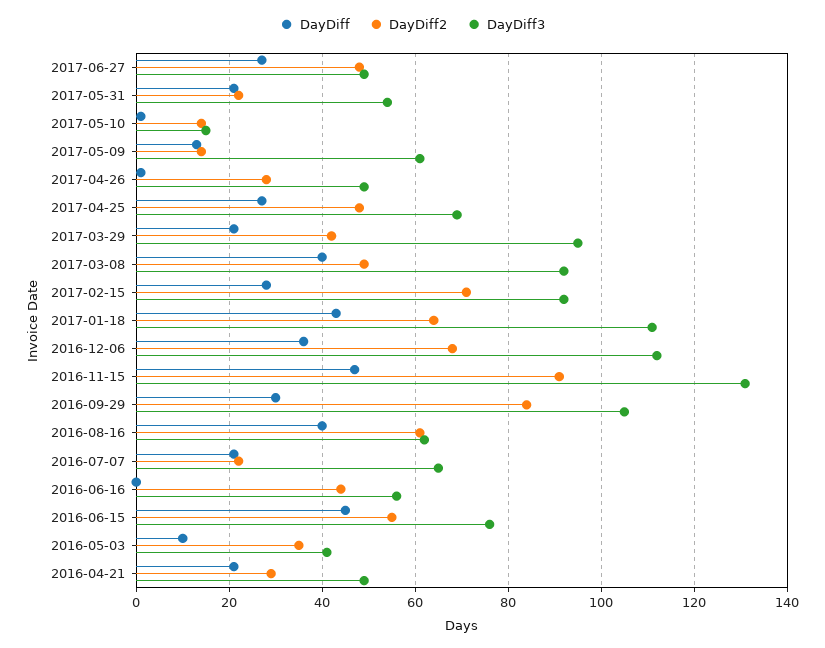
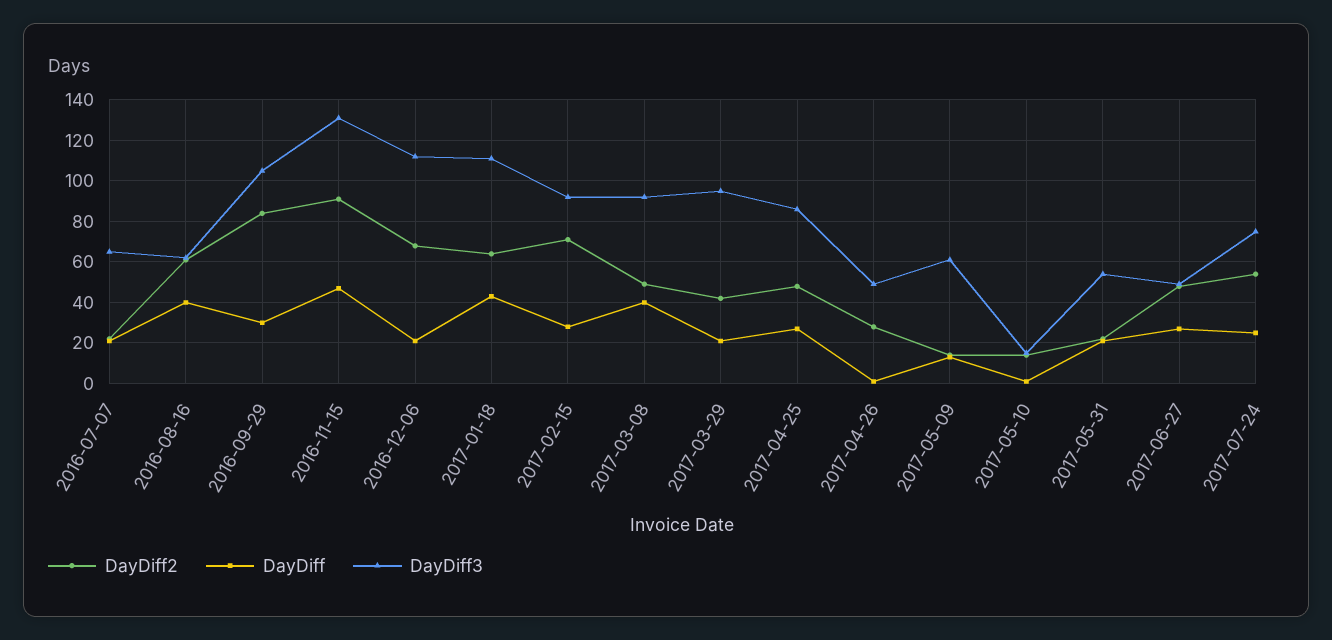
DayDiff3, 2017-04-25: 70 -> 85
DayDiff, 2016-12-06: 35 -> 20
DayDiff, 2016-06-16: 0 -> none
DayDiff2, 2016-06-16: 45 -> none
DayDiff3, 2016-06-16: 55 -> none
DayDiff, 2016-06-15: 45 -> none
DayDiff2, 2016-06-15: 55 -> none
DayDiff3, 2016-06-15: 75 -> none
DayDiff, 2016-05-03: 10 -> none
DayDiff2, 2016-05-03: 35 -> none
DayDiff3, 2016-05-03: 40 -> none
DayDiff, 2016-04-21: 20 -> none
DayDiff2, 2016-04-21: 30 -> none
DayDiff3, 2016-04-21: 50 -> none
DayDiff2, 2017-07-24: none -> 55
DayDiff, 2017-07-24: none -> 25
DayDiff3, 2017-07-24: none -> 75

